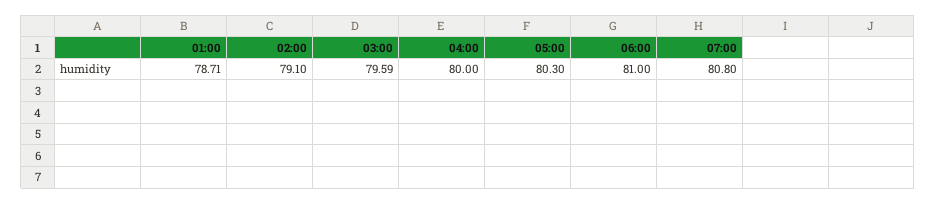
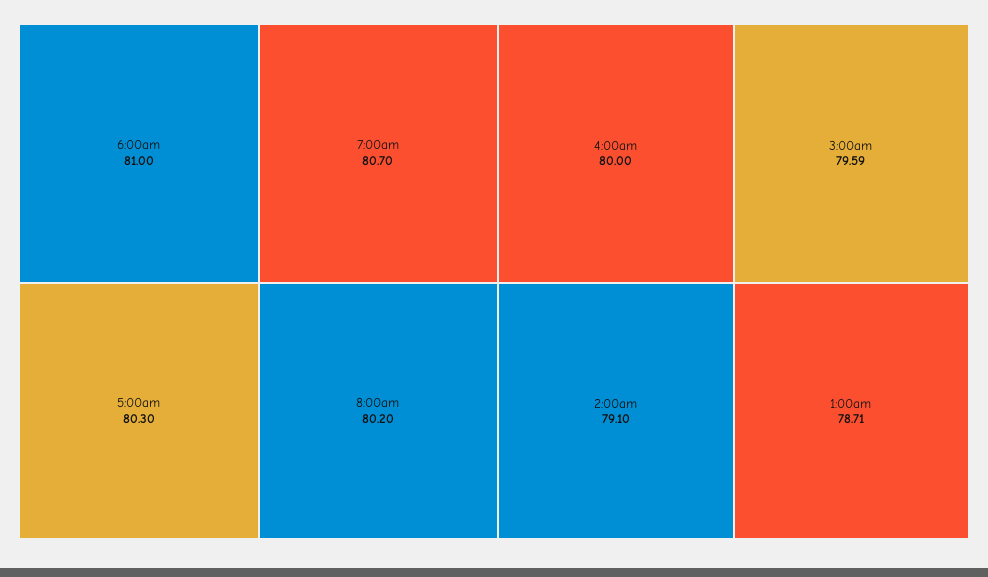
07:00: 80.8 -> 80.7
8:00am: none -> 80.2

